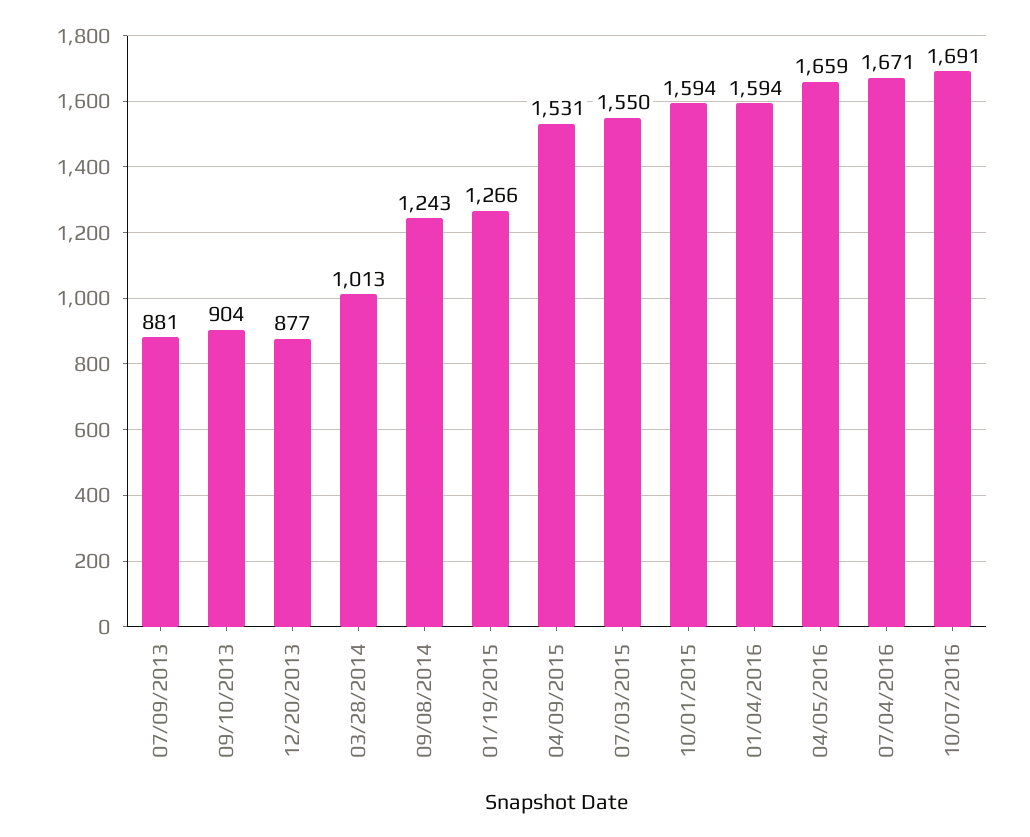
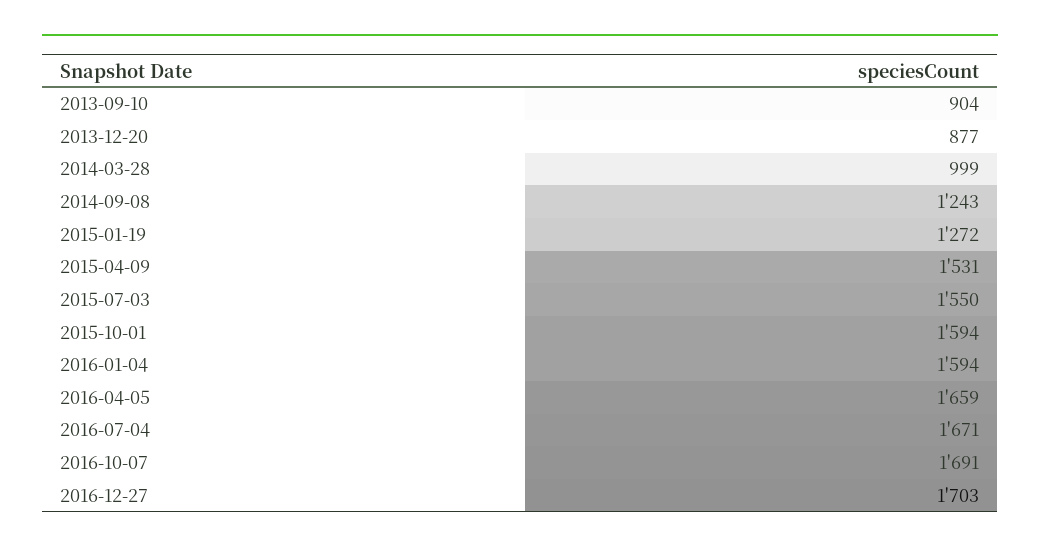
07/09/2013: 881 -> none
03/28/2014: 1013 -> 999
01/19/2015: 1266 -> 1272
2016-12-27: none -> 1703

